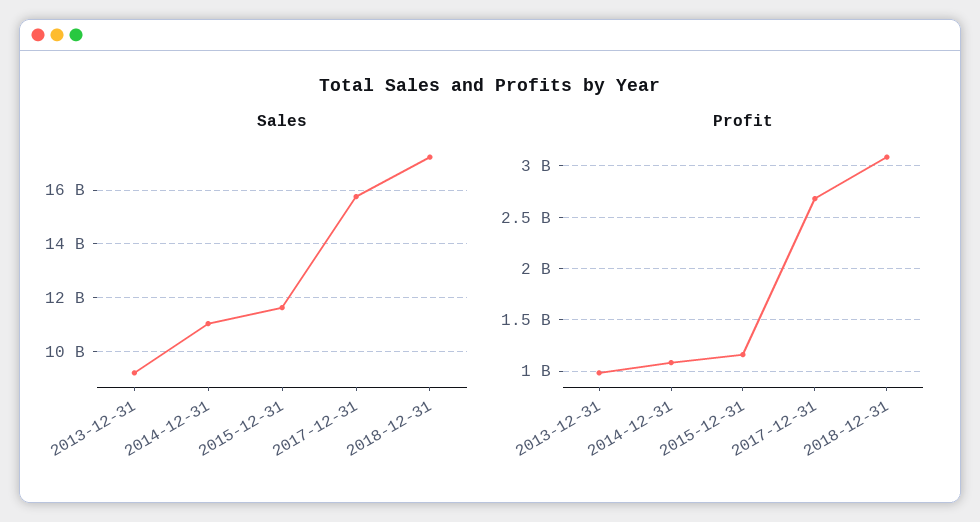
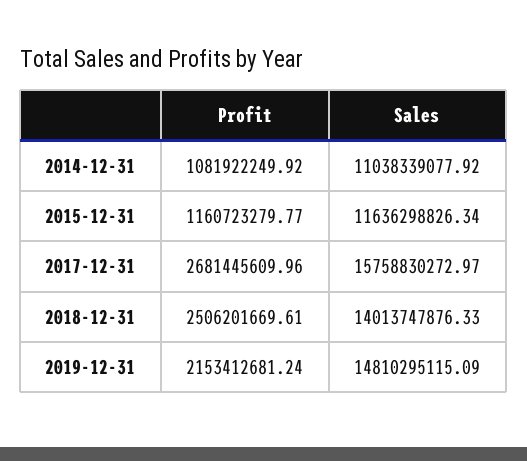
Sales, 2013-12-31: 9250000000 -> none
Sales, 2018-12-31: 17250000000 -> 14013747876.33
Profit, 2013-12-31: 1000000000 -> none
Profit, 2018-12-31: 3100000000 -> 2506201669.61
Profit, 2019-12-31: none -> 2153412681.24
Sales, 2019-12-31: none -> 14810295115.09

